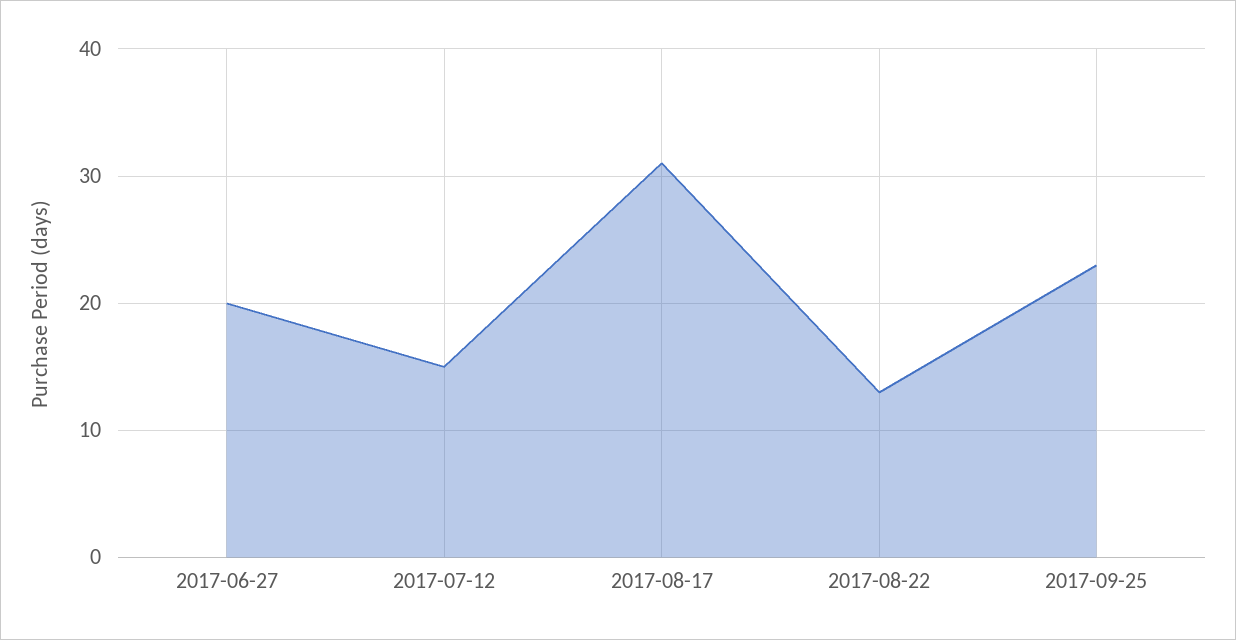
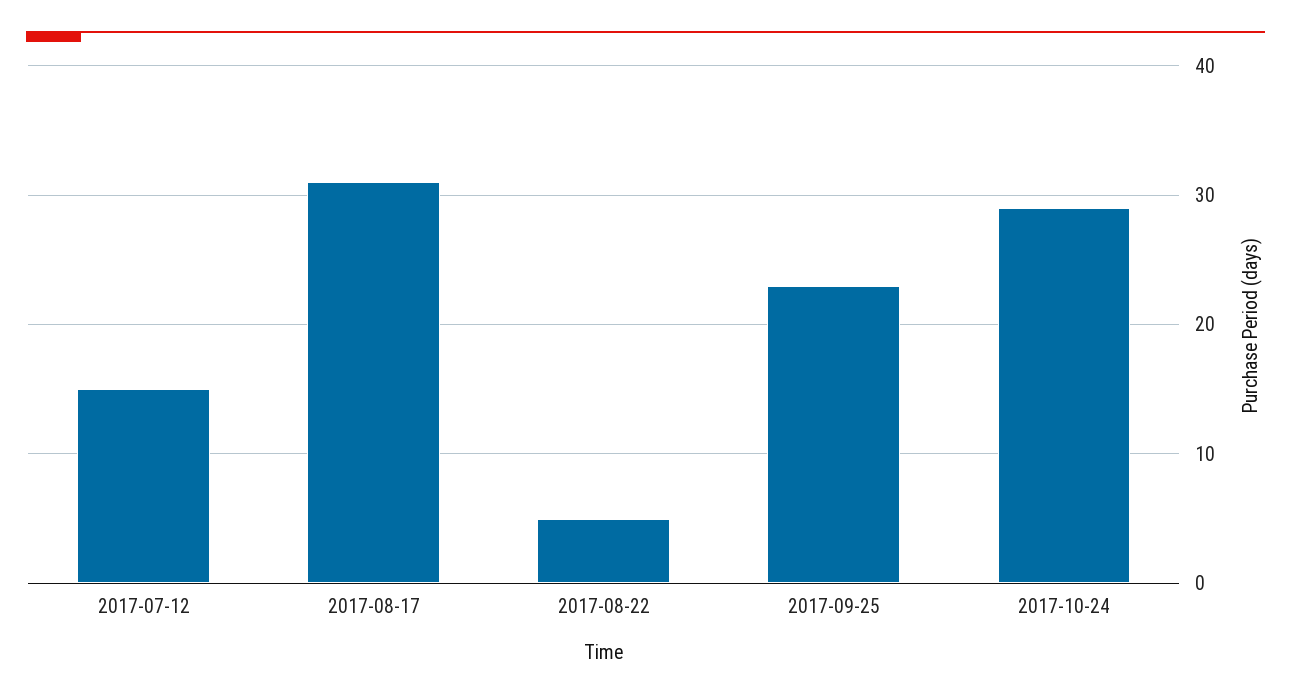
2017-06-27: 20 -> none
2017-08-22: 13 -> 5
2017-10-24: none -> 29

